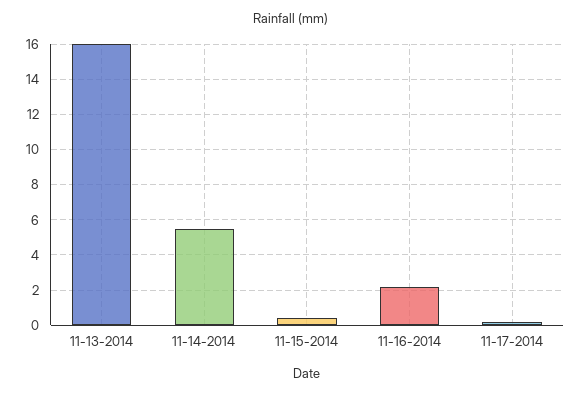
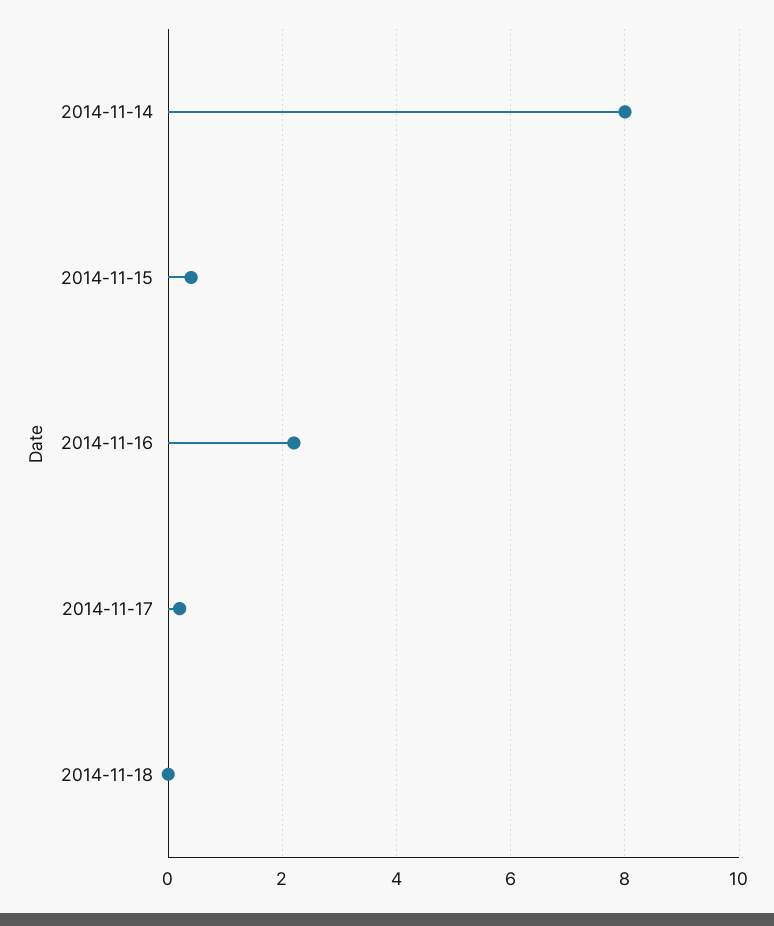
11-13-2014: 16 -> none
11-14-2014: 5.5 -> 8
2014-11-18: none -> 0

